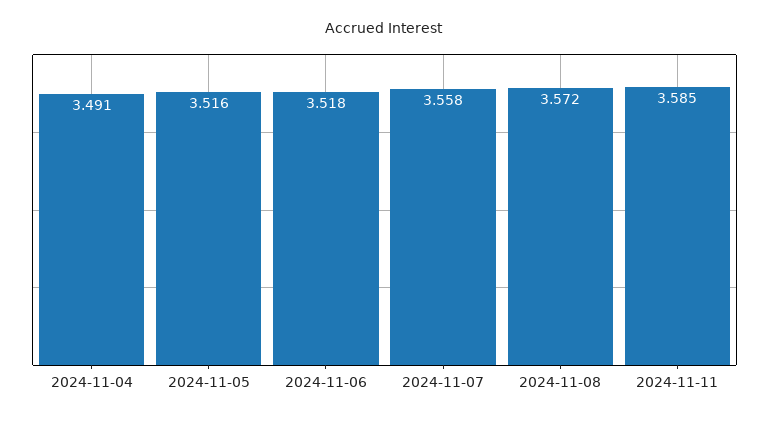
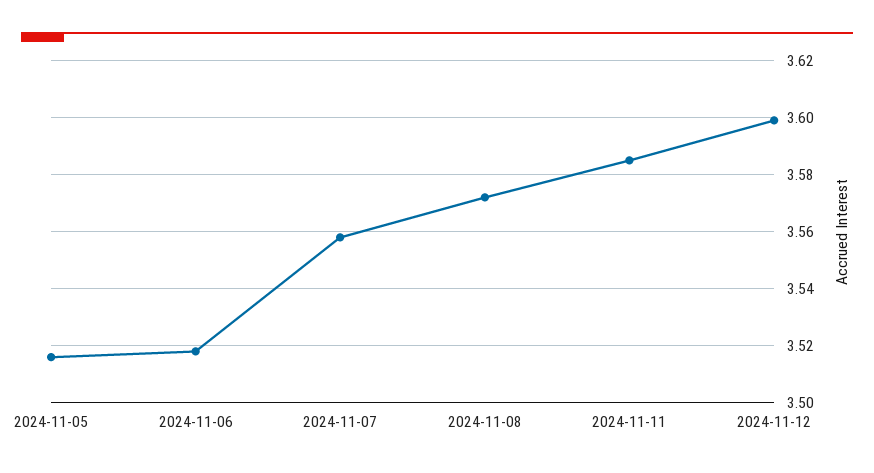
2024-11-04: 3.491 -> none
2024-11-12: none -> 3.6

